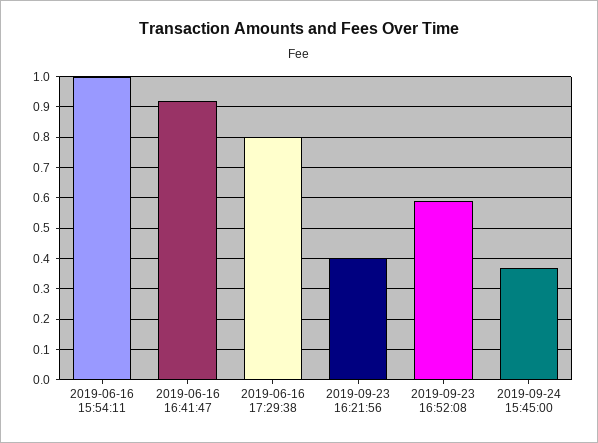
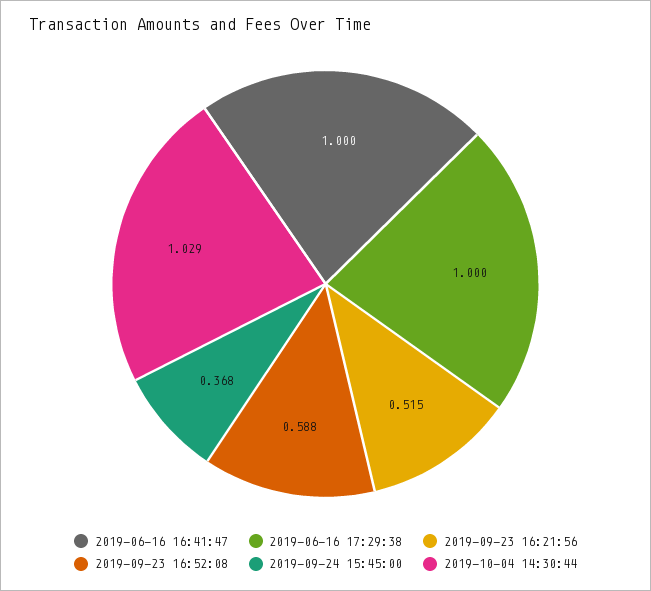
2019-06-16 15:54:11: 1 -> none
2019-06-16 16:41:47: 0.92 -> 1
2019-06-16 17:29:38: 0.8 -> 1
2019-09-23 16:21:56: 0.4 -> 0.515
2019-10-04 14:30:44: none -> 1.029

